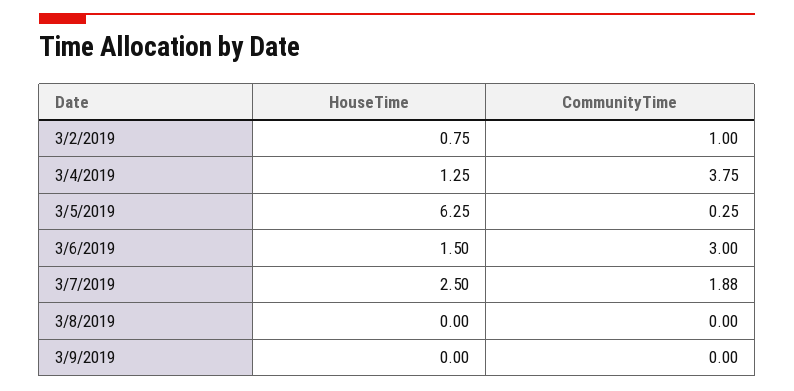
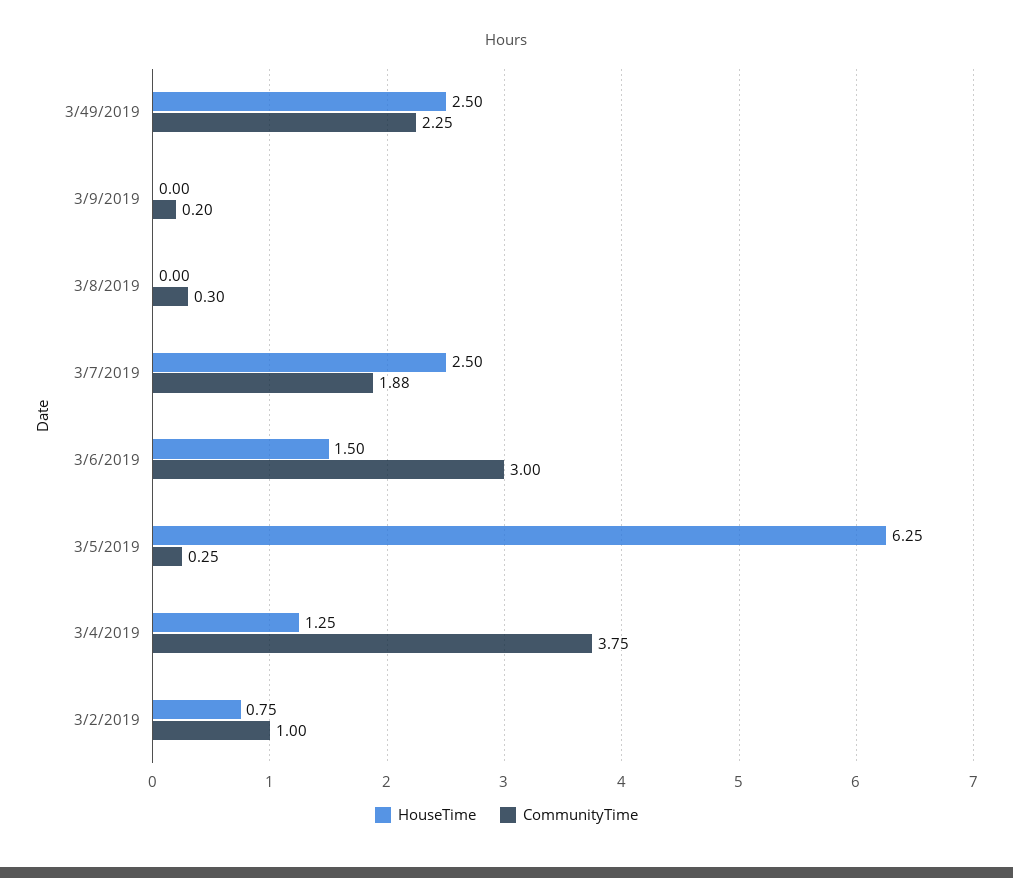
CommunityTime, 3/8/2019: 0 -> 0.3
CommunityTime, 3/9/2019: 0 -> 0.2
HouseTime, 3/49/2019: none -> 2.5
CommunityTime, 3/49/2019: none -> 2.25

